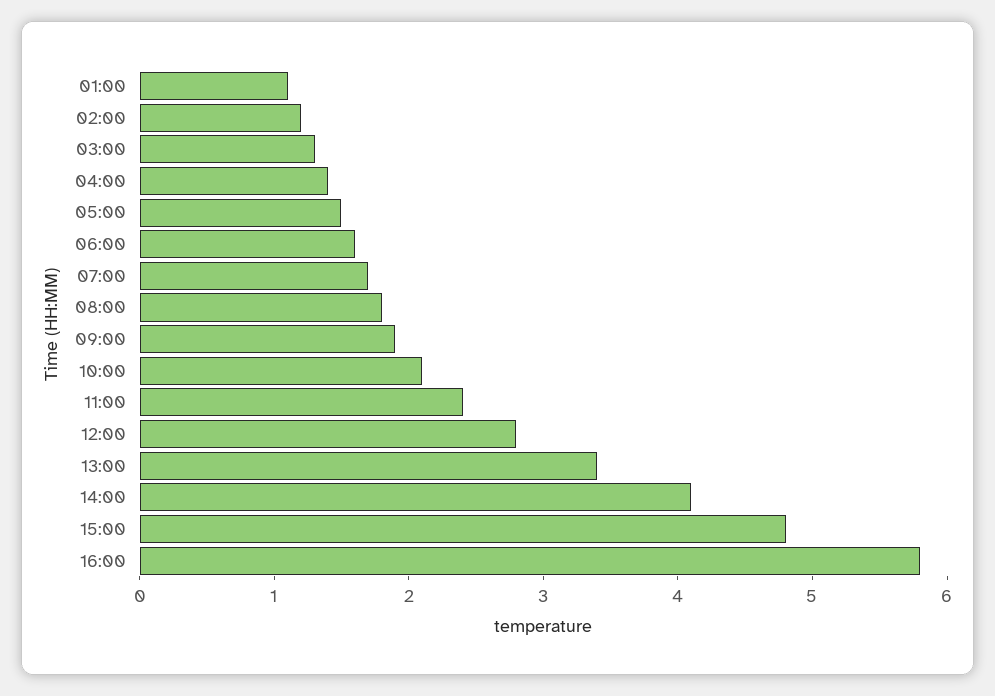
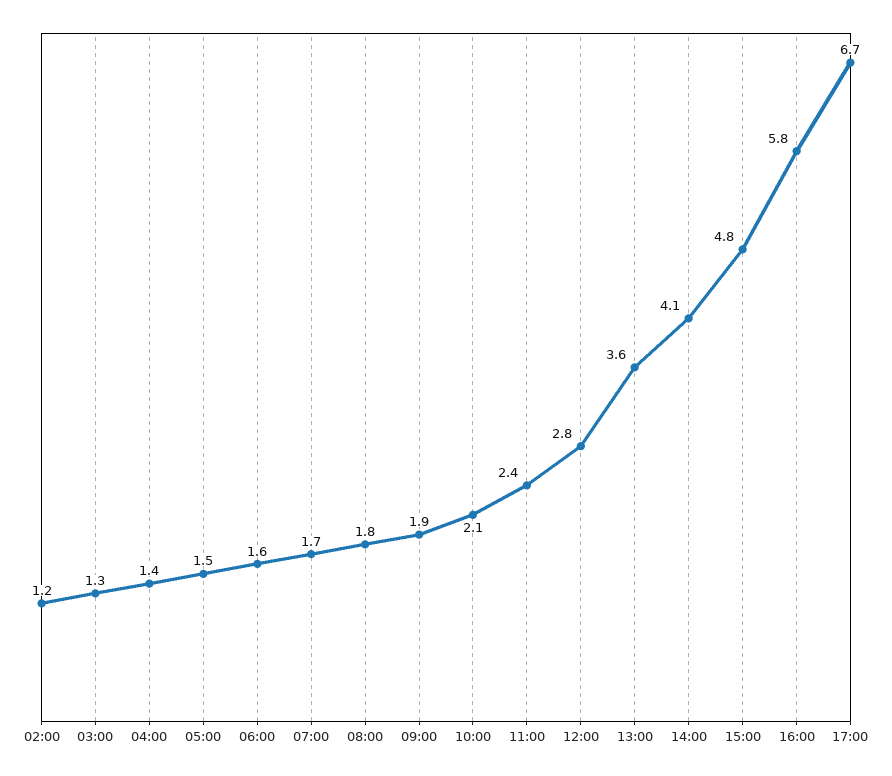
01:00: 1.1 -> none
13:00: 3.4 -> 3.6
17:00: none -> 6.7

